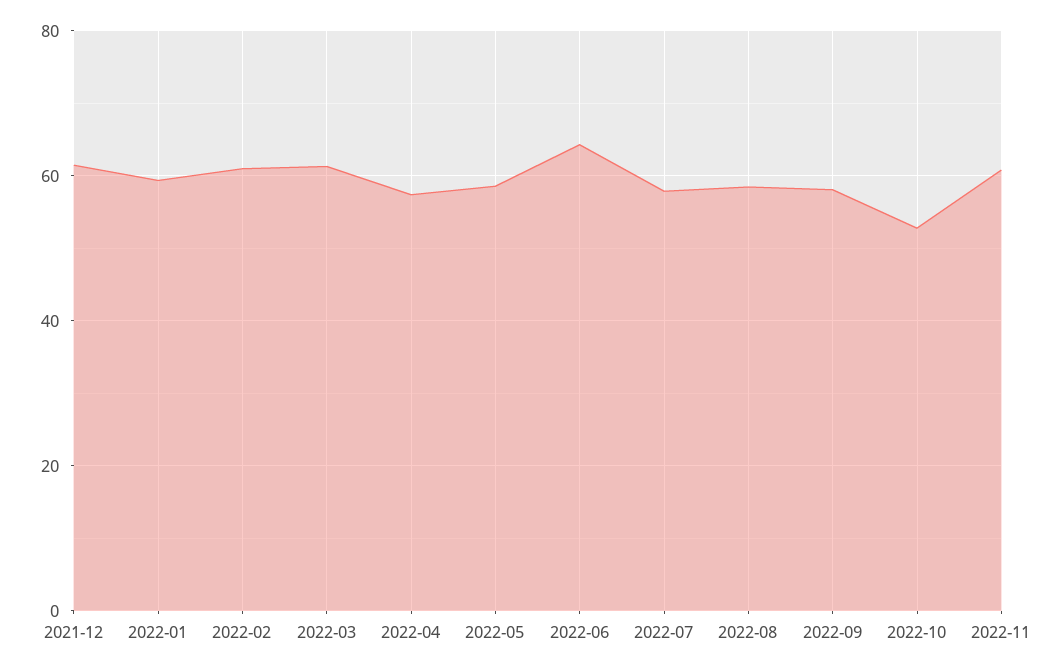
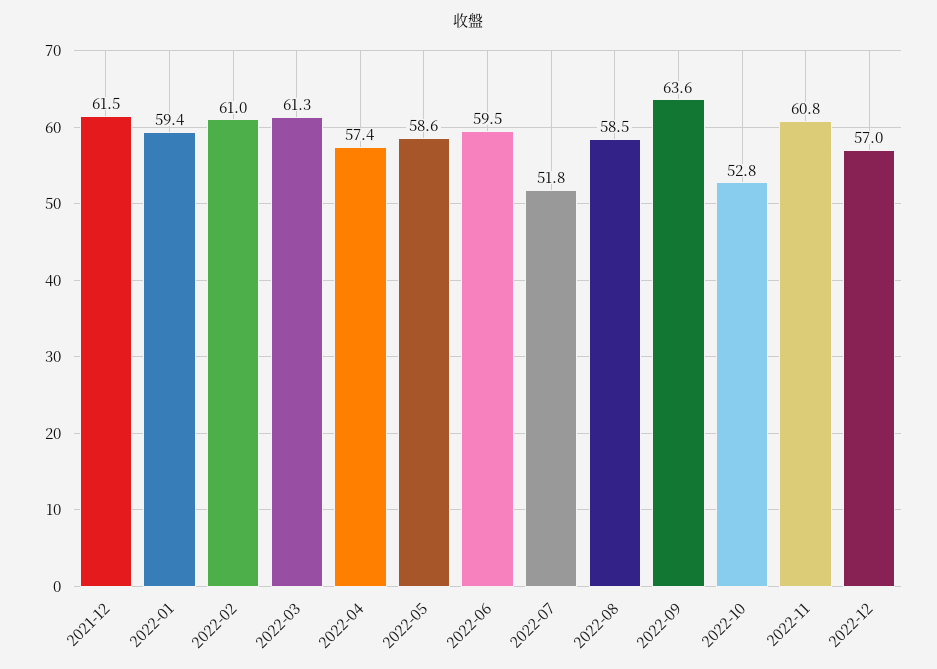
2022-06: 64 -> 59.5
2022-07: 58 -> 51.8
2022-09: 58 -> 63.6
2022-12: none -> 57

